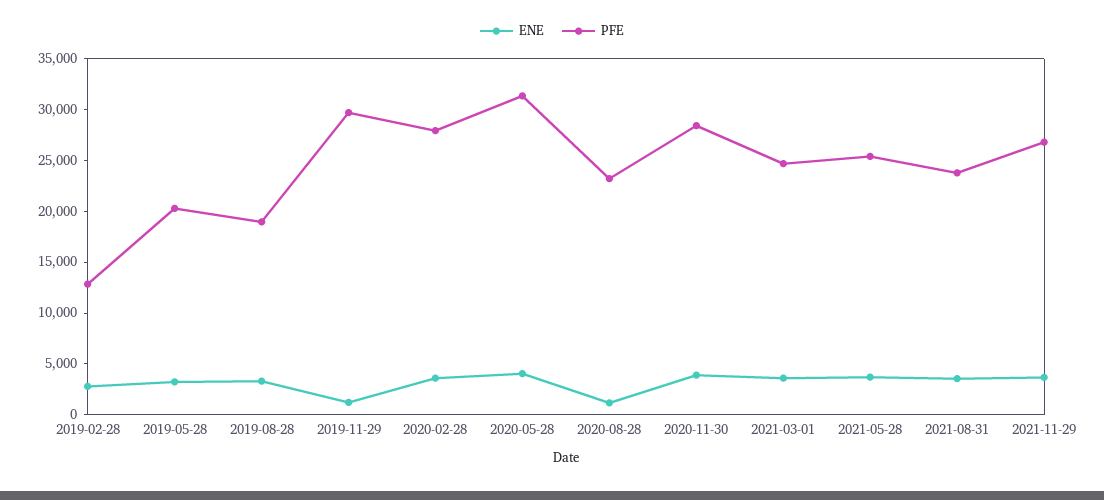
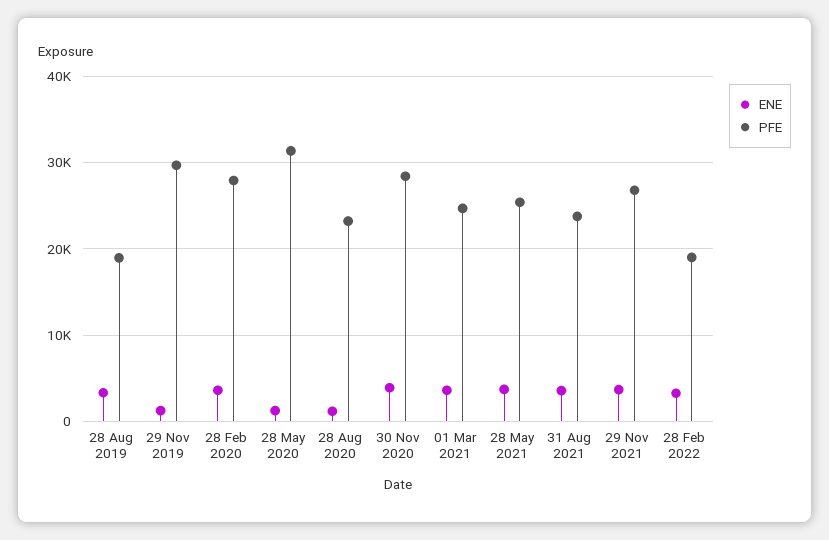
ENE, 2019-02-28: 3000 -> none
PFE, 2019-02-28: 13000 -> none
ENE, 2019-05-28: 3000 -> none
PFE, 2019-05-28: 20000 -> none
ENE, 2020-05-28: 4000 -> 1000
ENE, 28 Feb 2022: none -> 3000
PFE, 28 Feb 2022: none -> 19000

